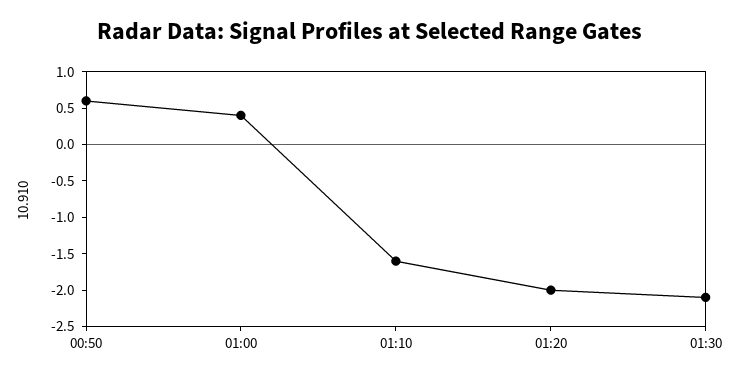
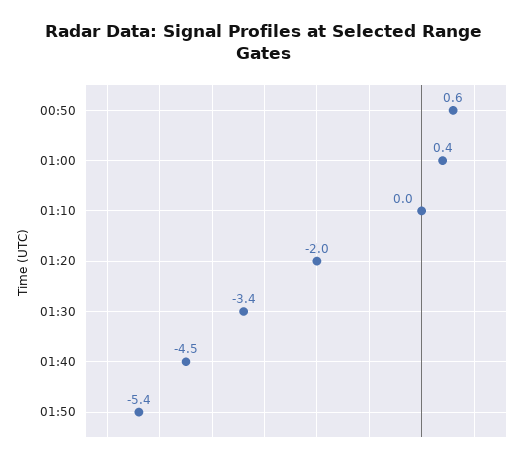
01:10: -1.5 -> 0
01:30: -2 -> -3.4
01:40: none -> -4.5
01:50: none -> -5.4

